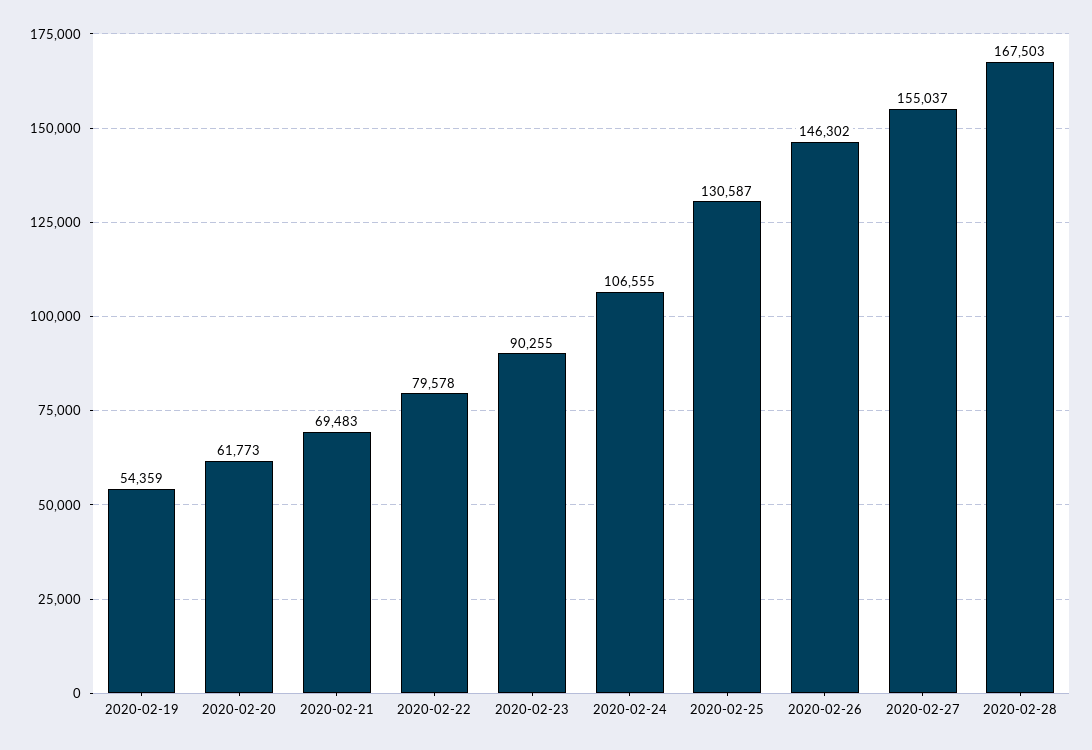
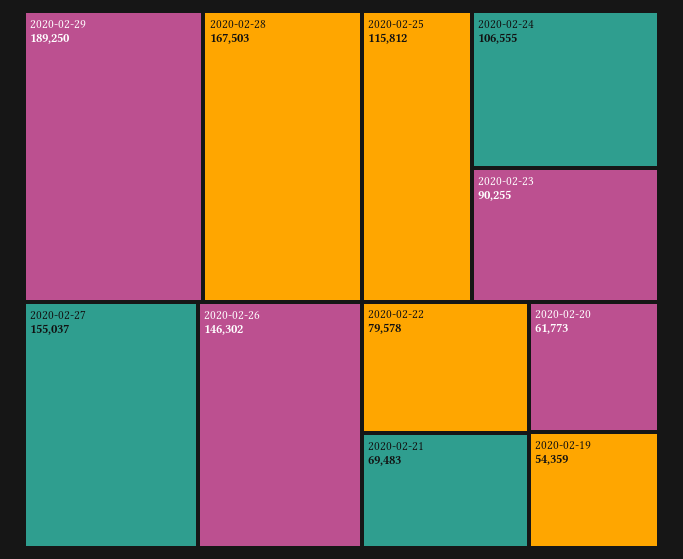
2020-02-25: 130587 -> 115812
2020-02-29: none -> 189250

